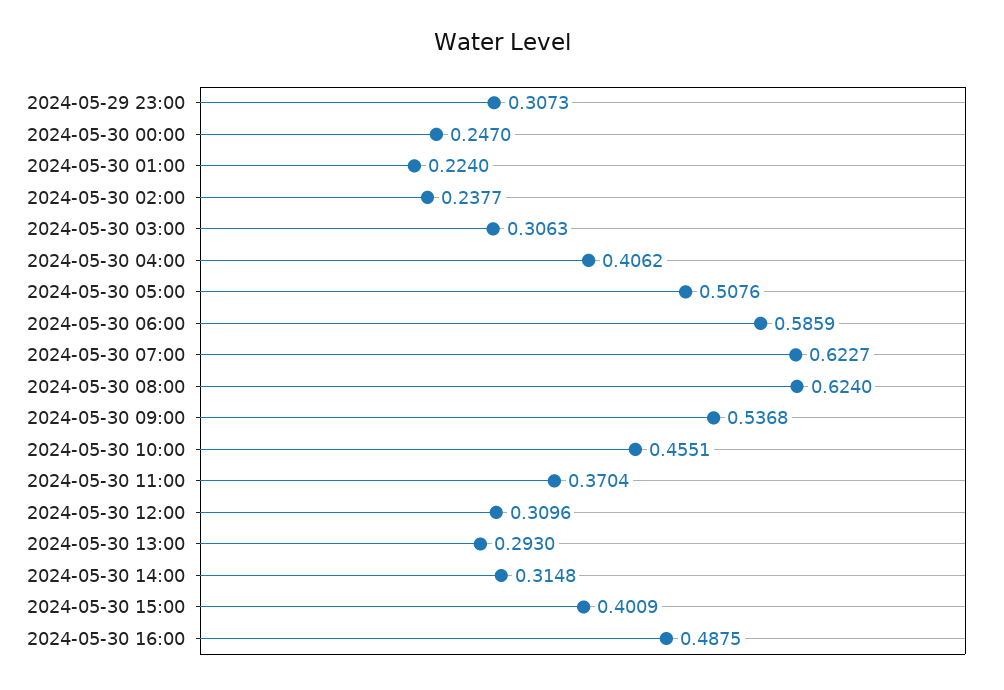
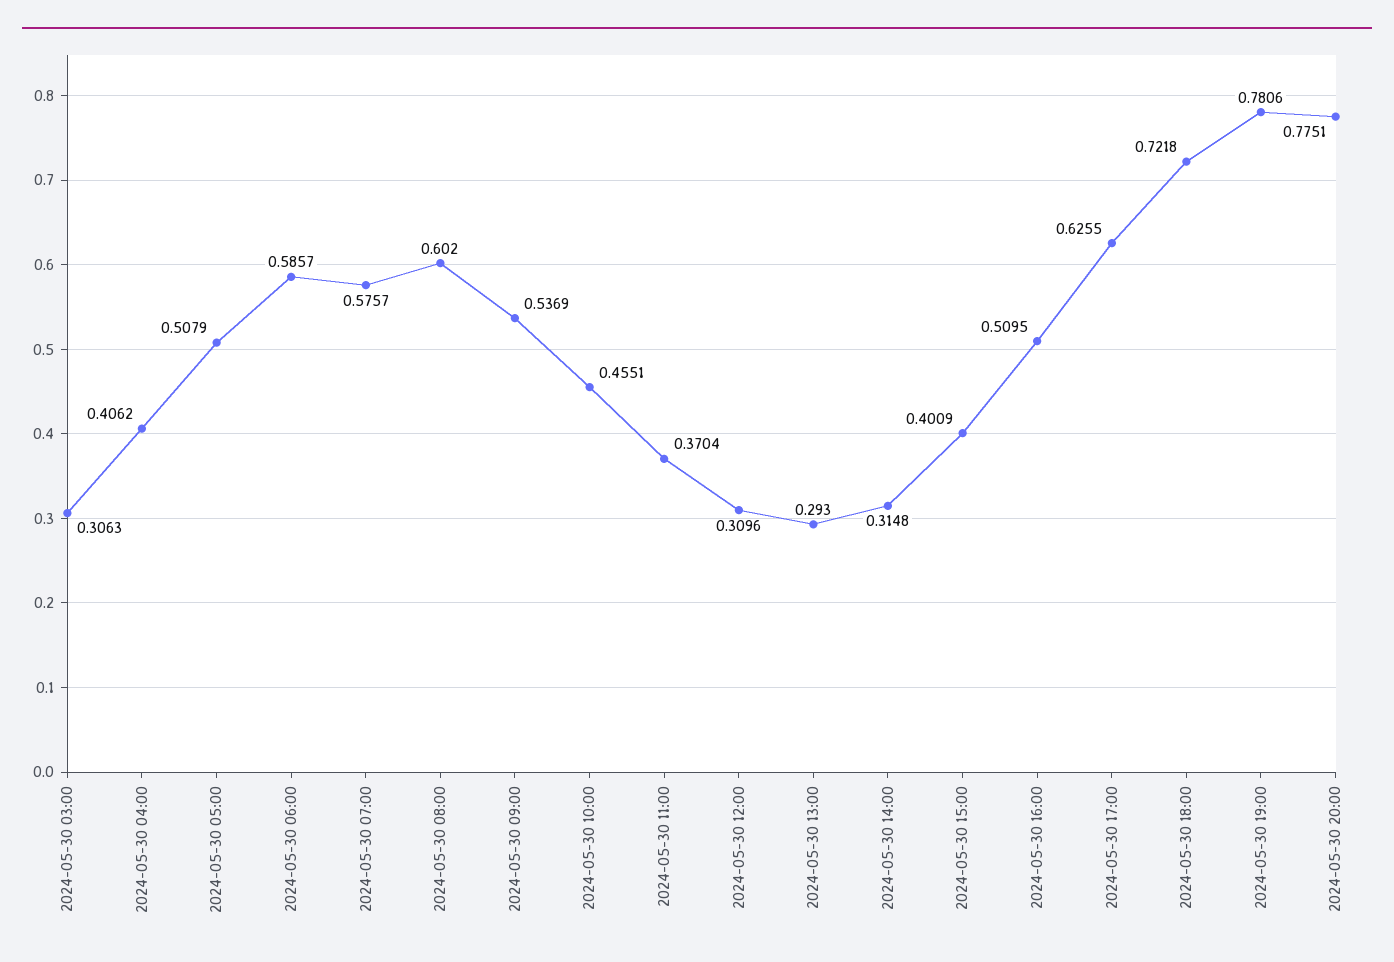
2024-05-29 23:00: 0.3073 -> none
2024-05-30 00:00: 0.247 -> none
2024-05-30 01:00: 0.224 -> none
2024-05-30 02:00: 0.2377 -> none
2024-05-30 05:00: 0.5076 -> 0.5079
2024-05-30 06:00: 0.5859 -> 0.5857
2024-05-30 07:00: 0.6227 -> 0.5757
2024-05-30 08:00: 0.624 -> 0.602
2024-05-30 09:00: 0.5368 -> 0.5369
2024-05-30 16:00: 0.4875 -> 0.5095
2024-05-30 17:00: none -> 0.6255
2024-05-30 18:00: none -> 0.7218
2024-05-30 19:00: none -> 0.7806
2024-05-30 20:00: none -> 0.7751

